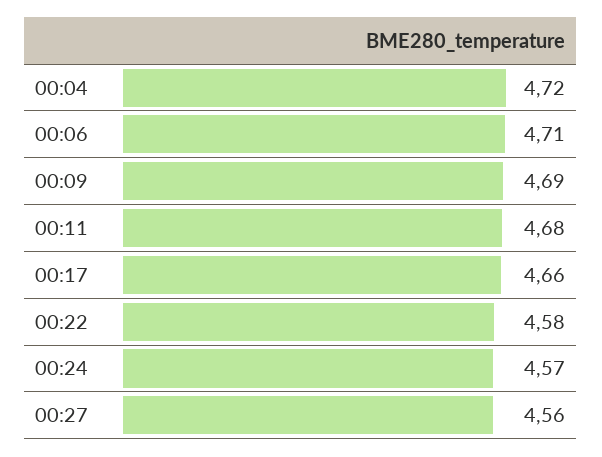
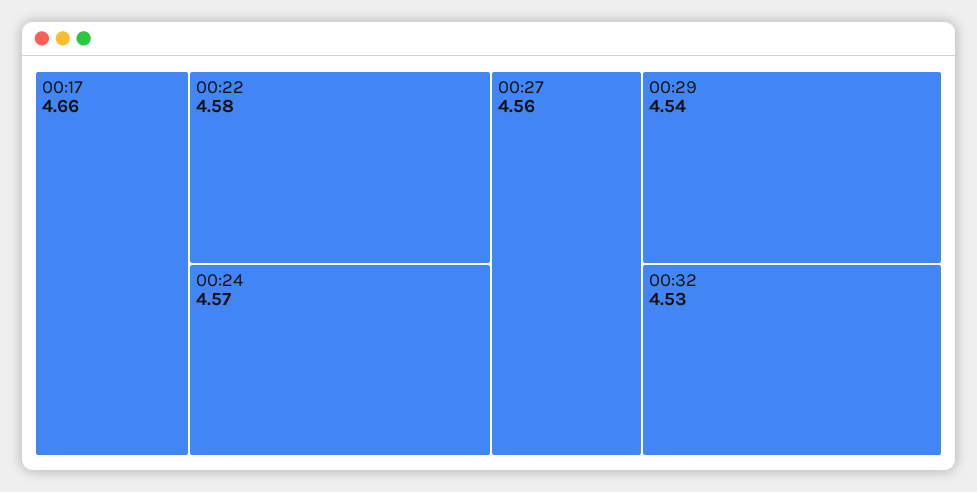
00:04: 4.72 -> none
00:06: 4.71 -> none
00:09: 4.69 -> none
00:11: 4.68 -> none
00:29: none -> 4.54
00:32: none -> 4.53

